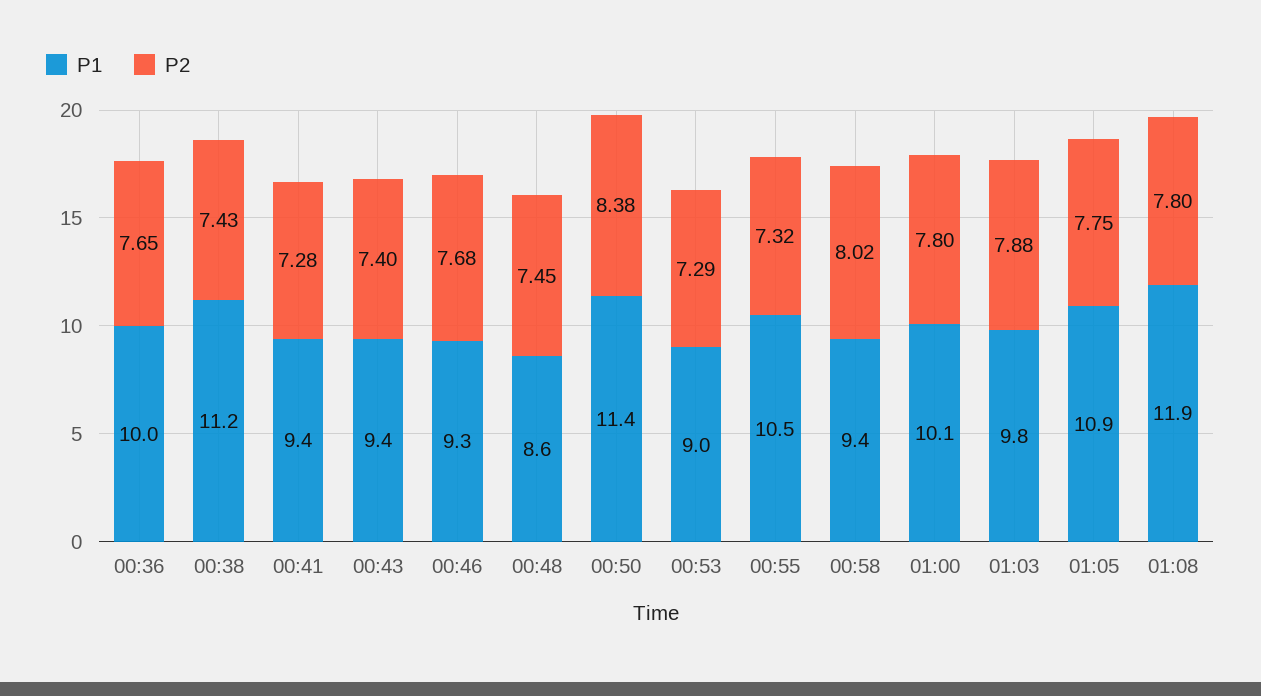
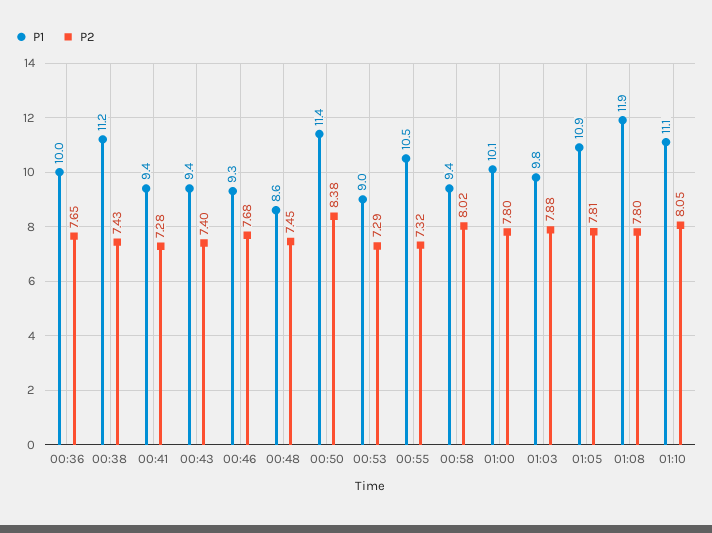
P2, 01:05: 7.75 -> 7.81
P1, 01:10: none -> 11.1
P2, 01:10: none -> 8.05

